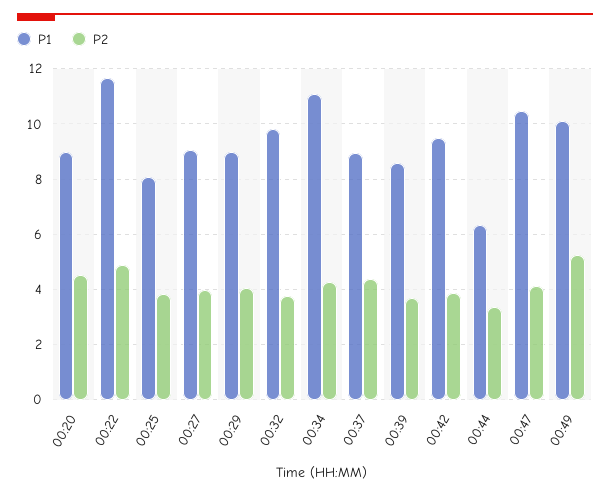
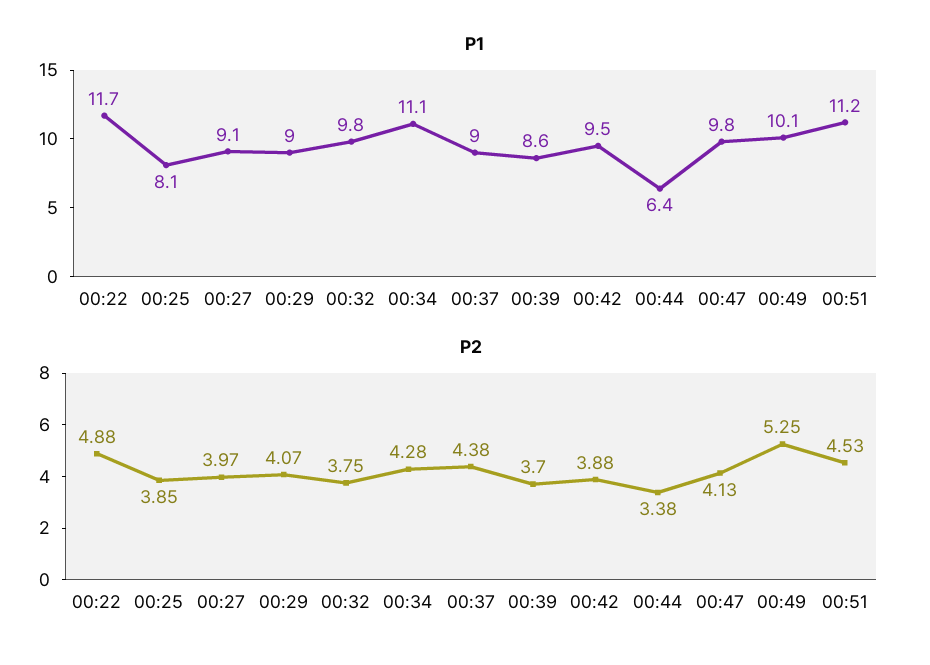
P1, 00:20: 9 -> none
P2, 00:20: 4.5 -> none
P1, 00:47: 10.5 -> 9.8
P1, 00:51: none -> 11.2
P2, 00:51: none -> 4.53

